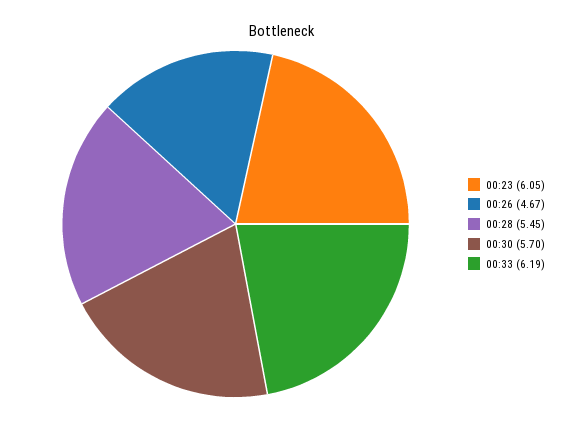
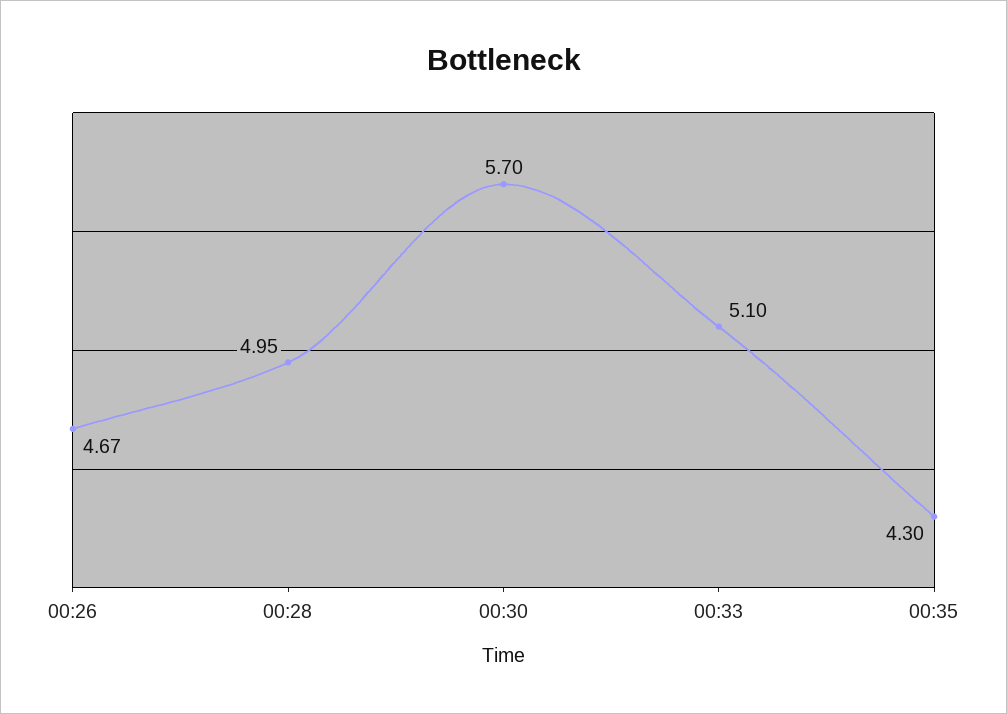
00:23: 6.05 -> none
00:28: 5.45 -> 4.95
00:33: 6.19 -> 5.1
00:35: none -> 4.3

